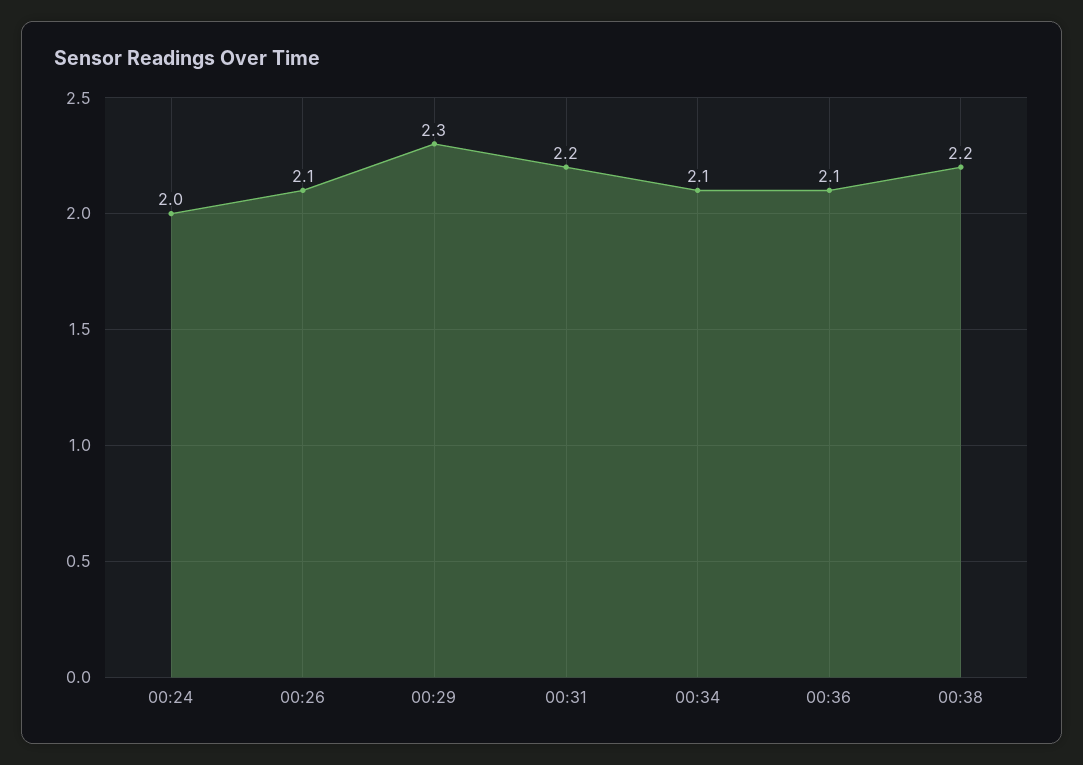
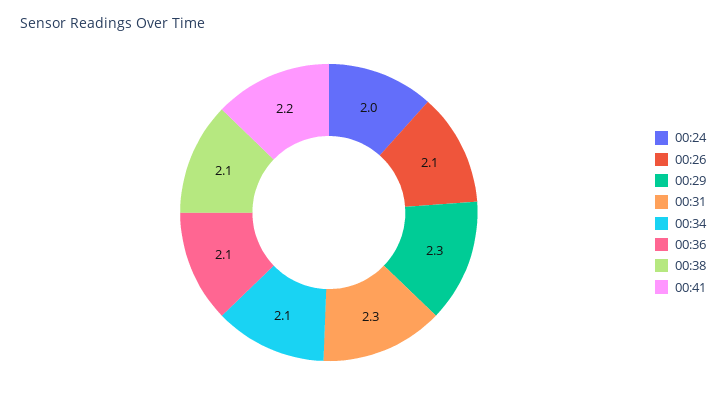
00:31: 2.2 -> 2.3
00:38: 2.2 -> 2.1
00:41: none -> 2.2

